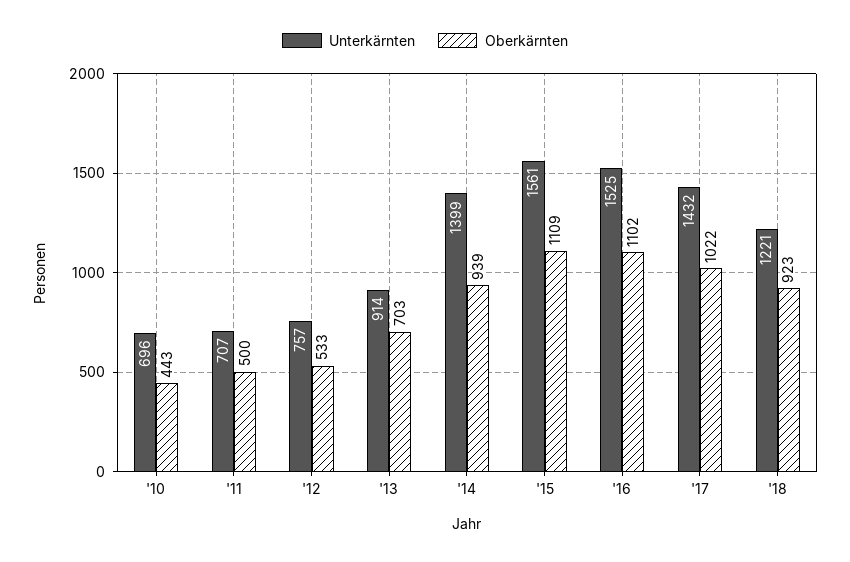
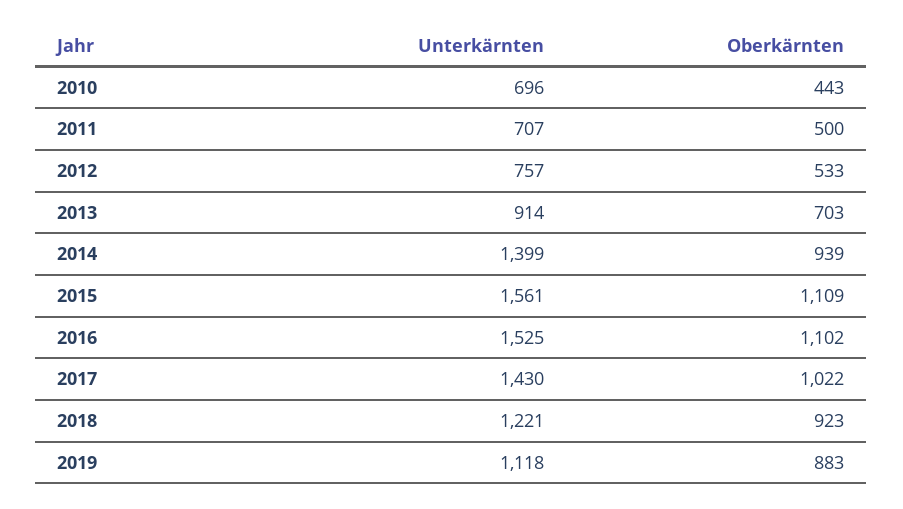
Unterkärnten, '17: 1432 -> 1430
Unterkärnten, 2019: none -> 1118
Oberkärnten, 2019: none -> 883

